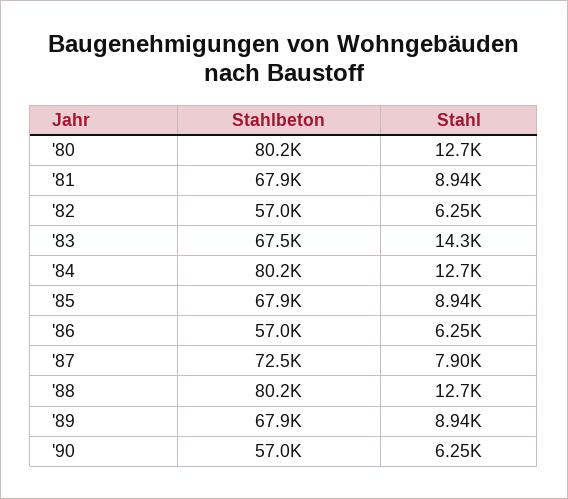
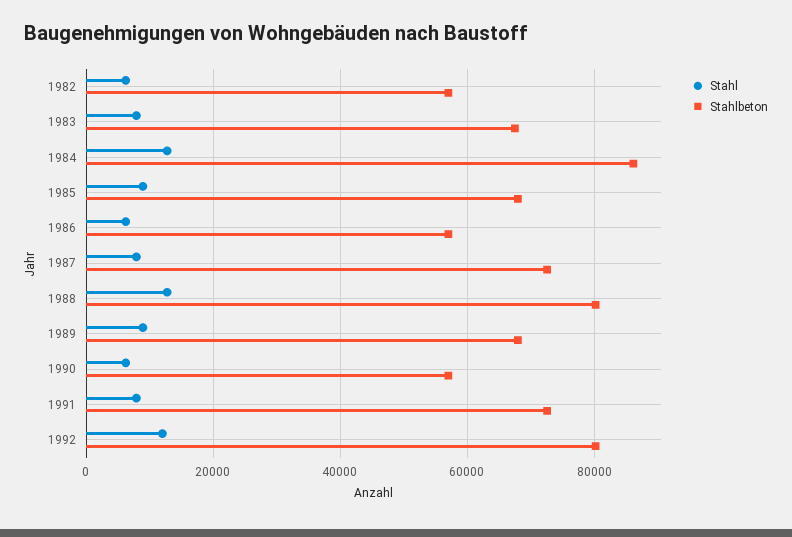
Stahlbeton, '80: 80200 -> none
Stahl, '80: 12700 -> none
Stahlbeton, '81: 67900 -> none
Stahl, '81: 8940 -> none
Stahl, '83: 14300 -> 8000
Stahlbeton, '84: 80200 -> 86000
Stahl, 1991: none -> 8000
Stahlbeton, 1991: none -> 72000
Stahl, 1992: none -> 12000
Stahlbeton, 1992: none -> 80000

